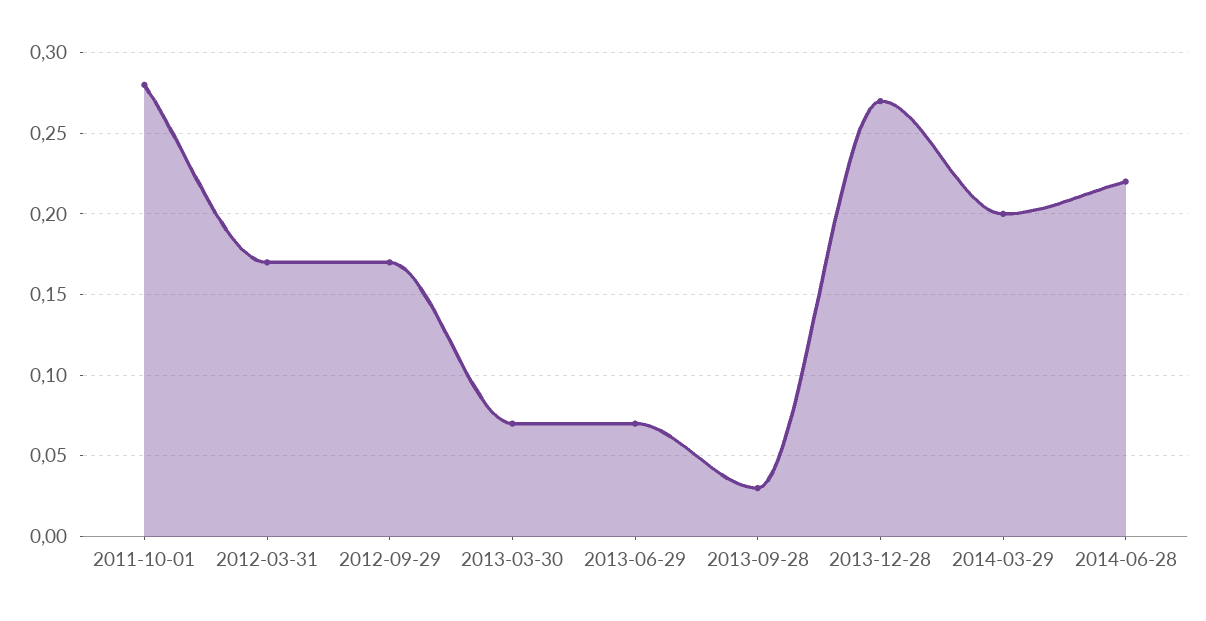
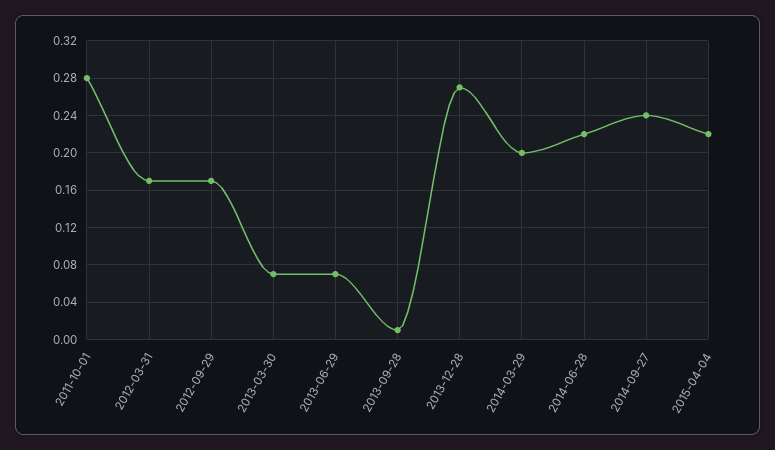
2013-09-28: 0.03 -> 0.01
2014-09-27: none -> 0.24
2015-04-04: none -> 0.22

